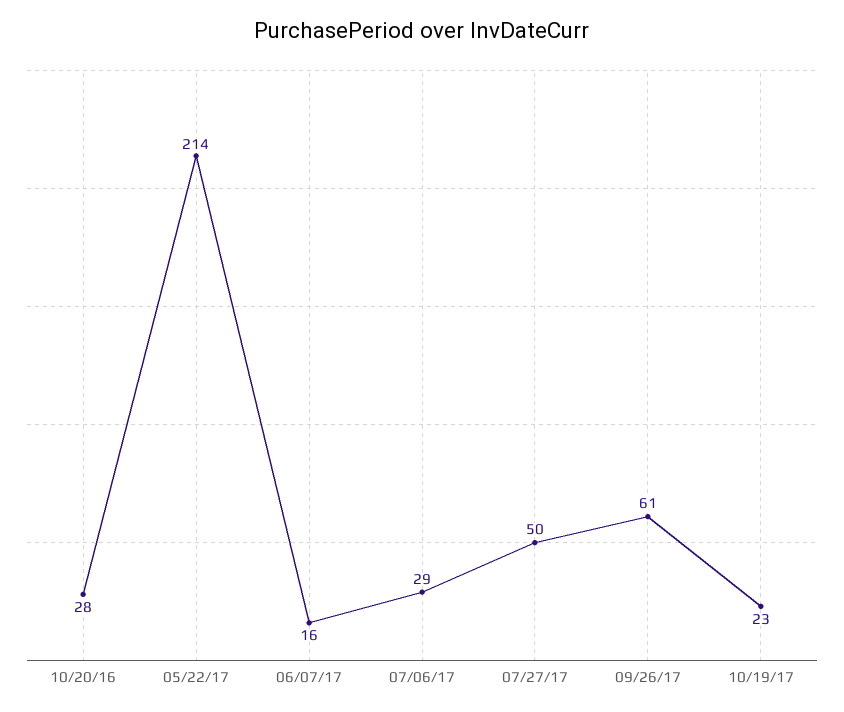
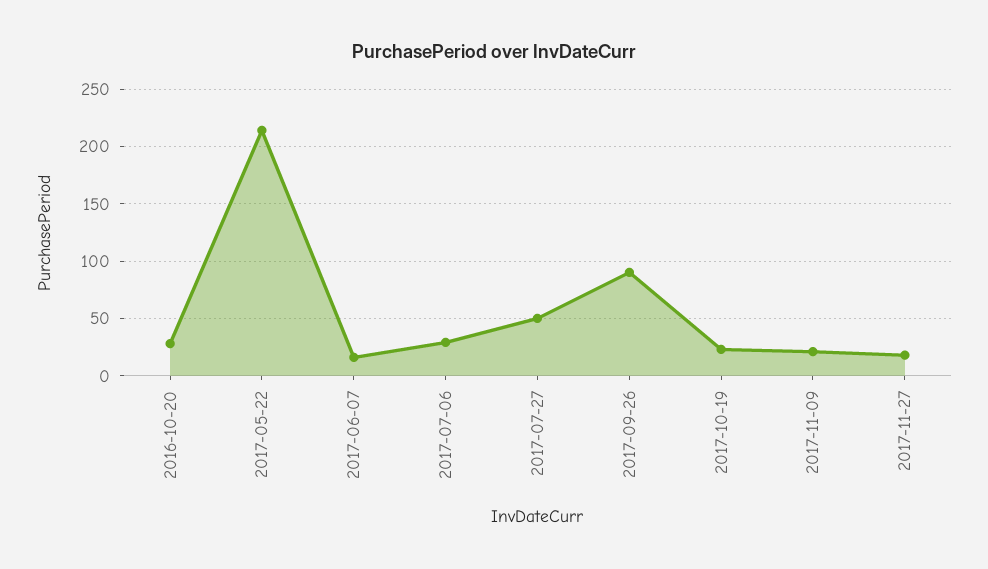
09/26/17: 61 -> 90
2017-11-09: none -> 20
2017-11-27: none -> 20

